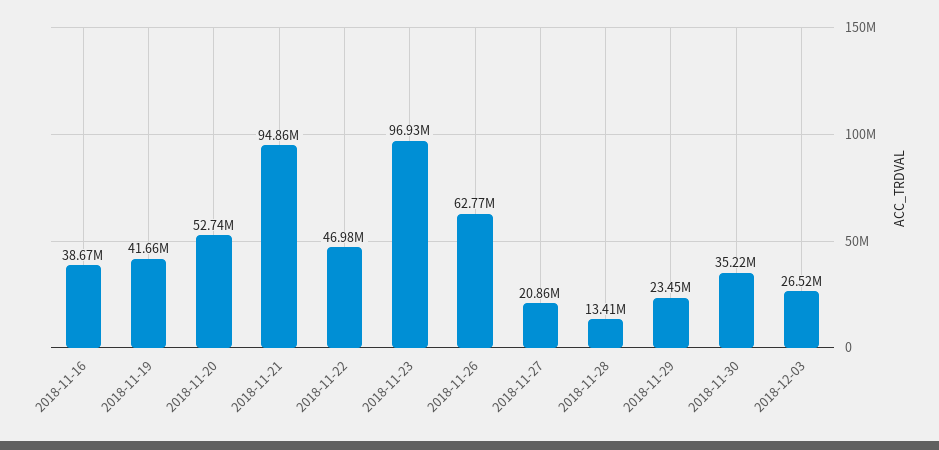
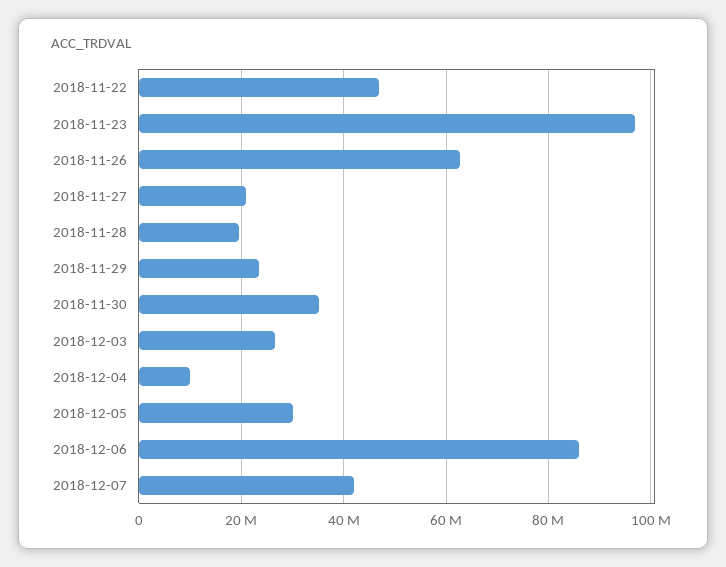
2018-11-16: 38670000 -> none
2018-11-19: 41660000 -> none
2018-11-20: 52740000 -> none
2018-11-21: 94860000 -> none
2018-11-28: 13410000 -> 20000000
2018-12-04: none -> 10000000
2018-12-05: none -> 30000000
2018-12-06: none -> 86000000
2018-12-07: none -> 42000000

